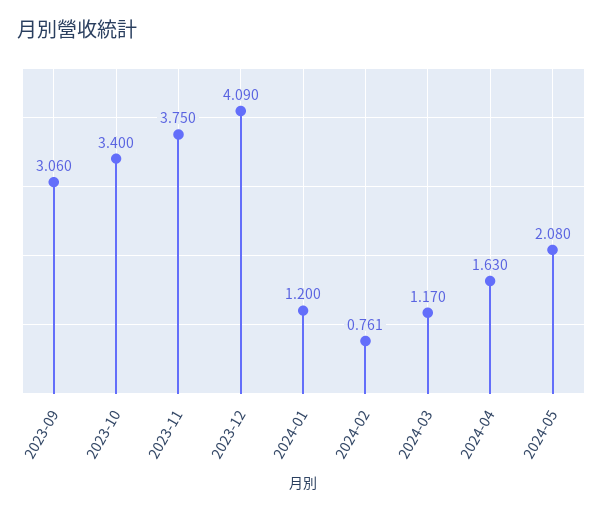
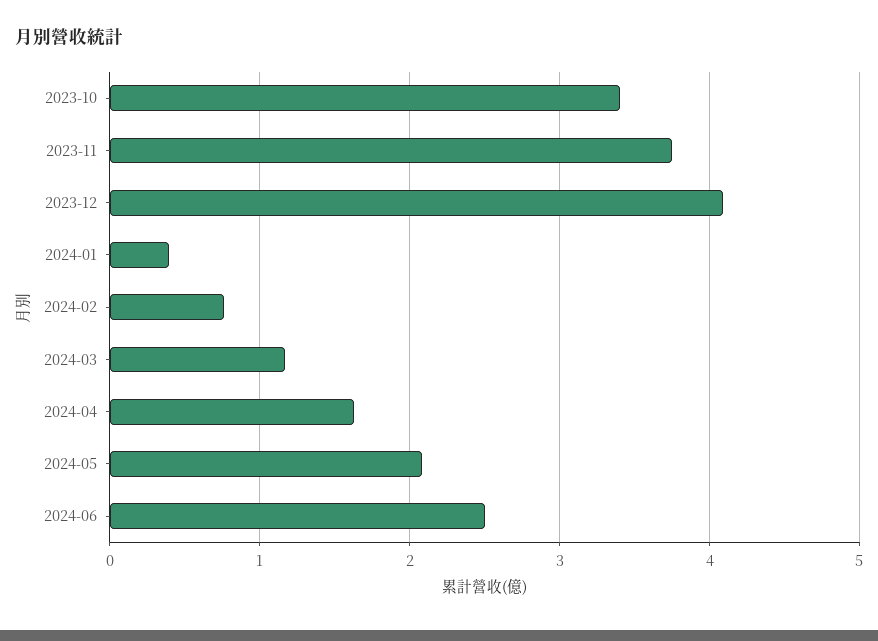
2023-09: 3.06 -> none
2024-01: 1.2 -> 0.4
2024-06: none -> 2.5

